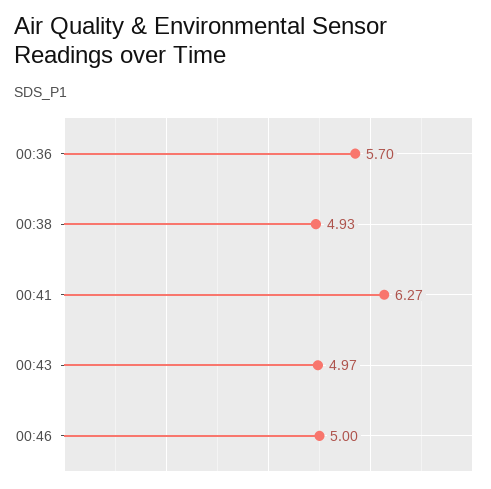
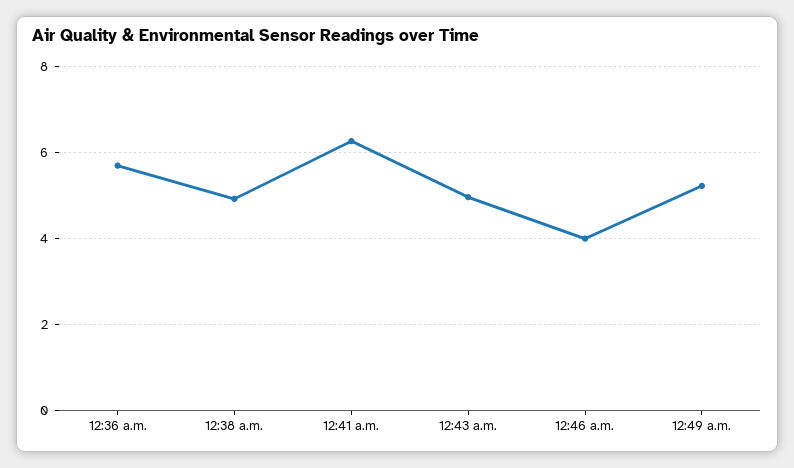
00:46: 5 -> 4
12:49 a.m.: none -> 5.2

